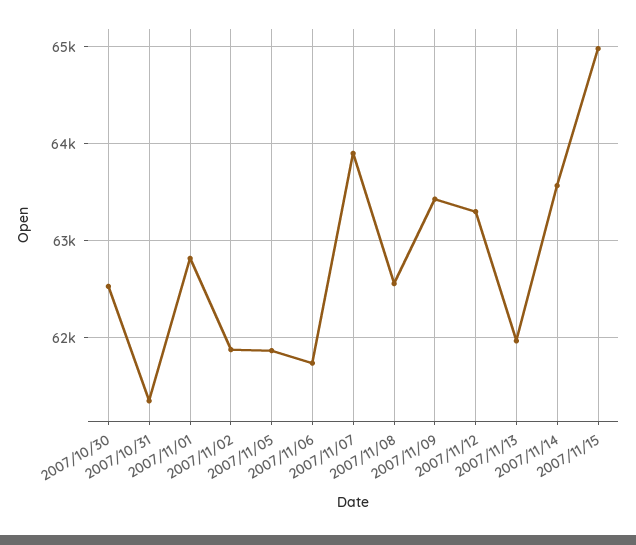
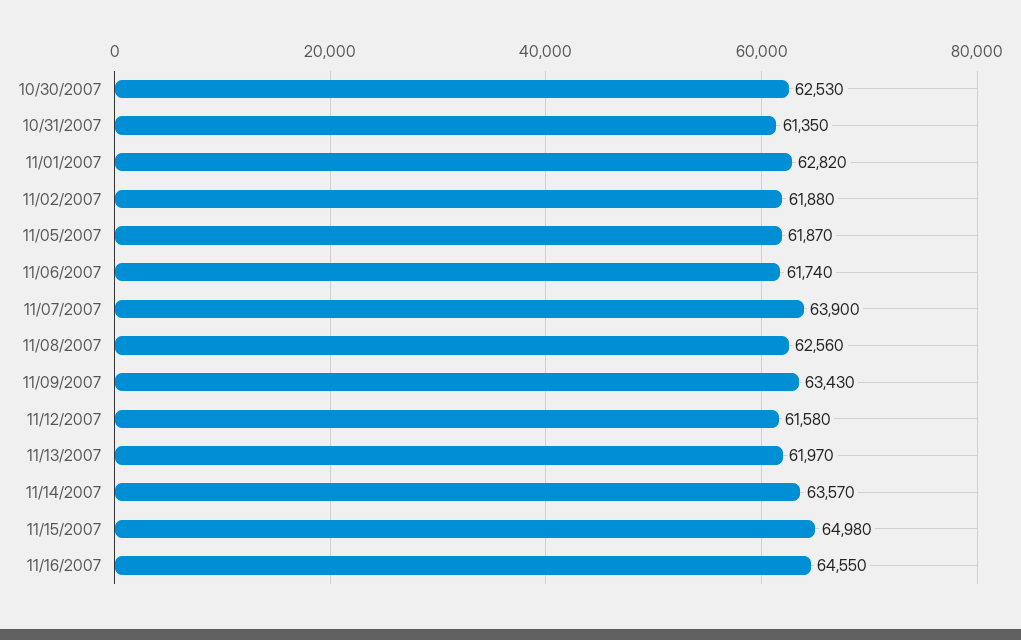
2007/11/12: 63300 -> 61580
11/16/2007: none -> 64550

